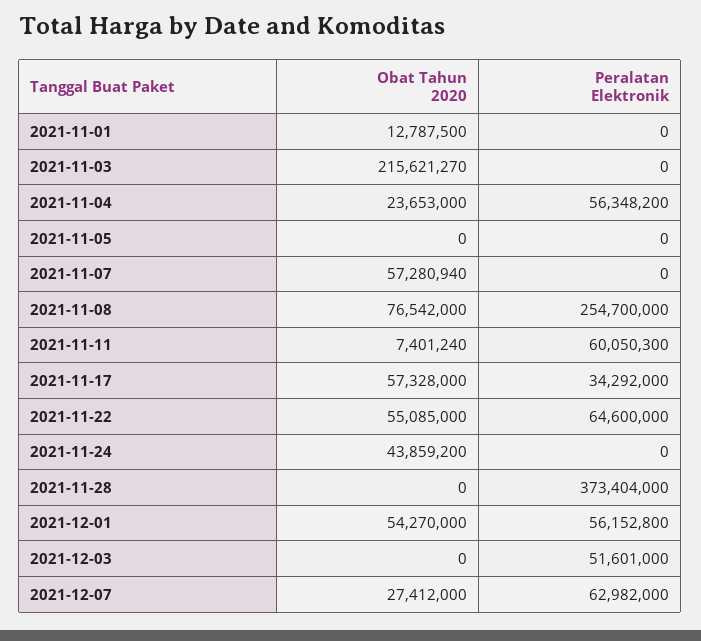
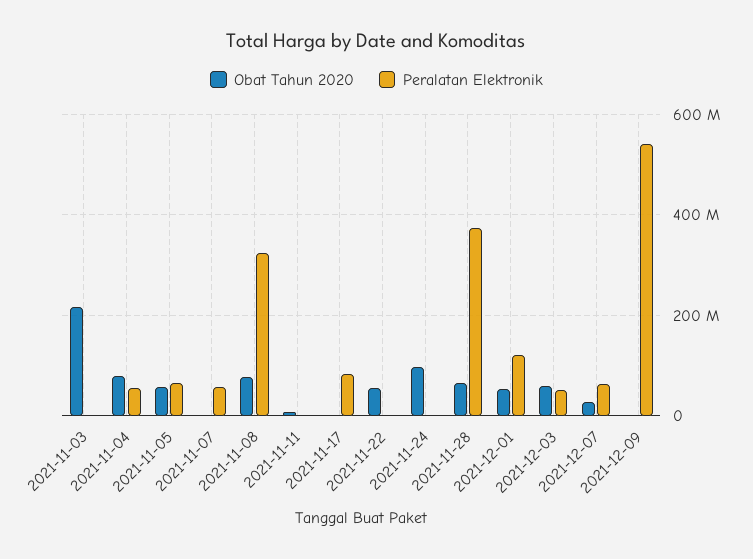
Obat Tahun 2020, 2021-11-01: 12787500 -> none
Peralatan Elektronik, 2021-11-01: 0 -> none
Obat Tahun 2020, 2021-11-04: 23653000 -> 80000000
Obat Tahun 2020, 2021-11-05: 0 -> 60000000
Peralatan Elektronik, 2021-11-05: 0 -> 60000000
Obat Tahun 2020, 2021-11-07: 57280940 -> 0
Peralatan Elektronik, 2021-11-07: 0 -> 60000000
Peralatan Elektronik, 2021-11-08: 254700000 -> 320000000
Peralatan Elektronik, 2021-11-11: 60050300 -> 0
Obat Tahun 2020, 2021-11-17: 57328000 -> 0
Peralatan Elektronik, 2021-11-17: 34292000 -> 80000000
Peralatan Elektronik, 2021-11-22: 64600000 -> 0
Obat Tahun 2020, 2021-11-24: 43859200 -> 100000000
Obat Tahun 2020, 2021-11-28: 0 -> 60000000
Peralatan Elektronik, 2021-12-01: 56152800 -> 120000000
Obat Tahun 2020, 2021-12-03: 0 -> 60000000
Obat Tahun 2020, 2021-12-09: none -> 0
Peralatan Elektronik, 2021-12-09: none -> 540000000

